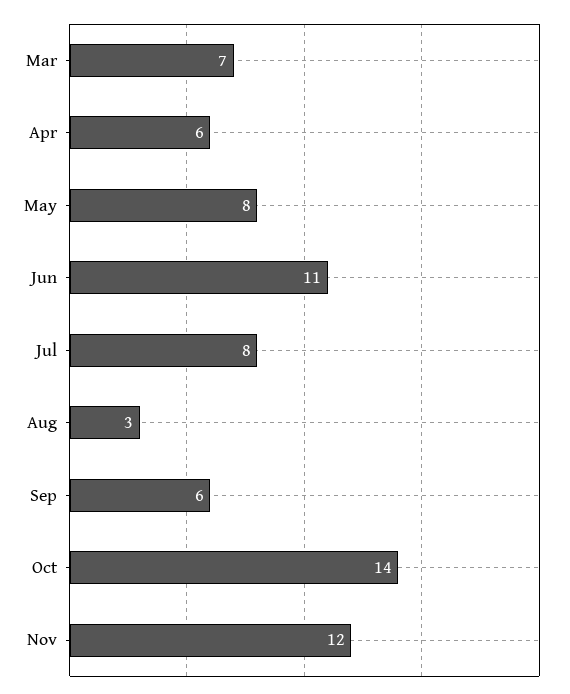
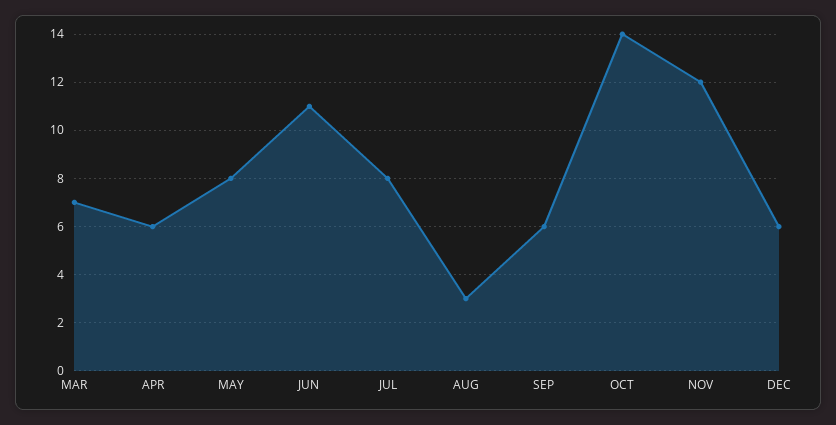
DEC: none -> 6

